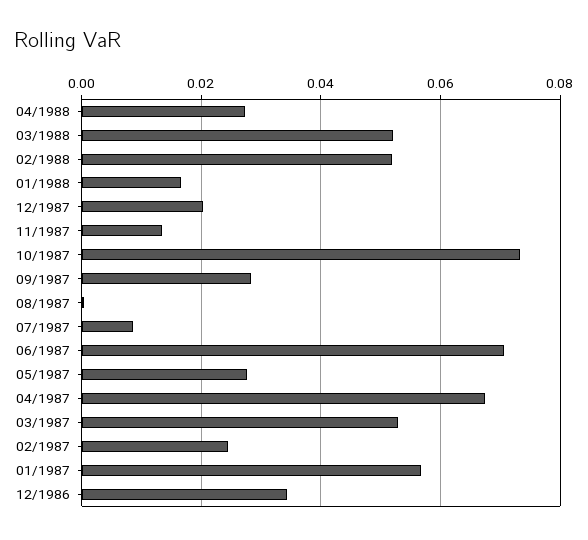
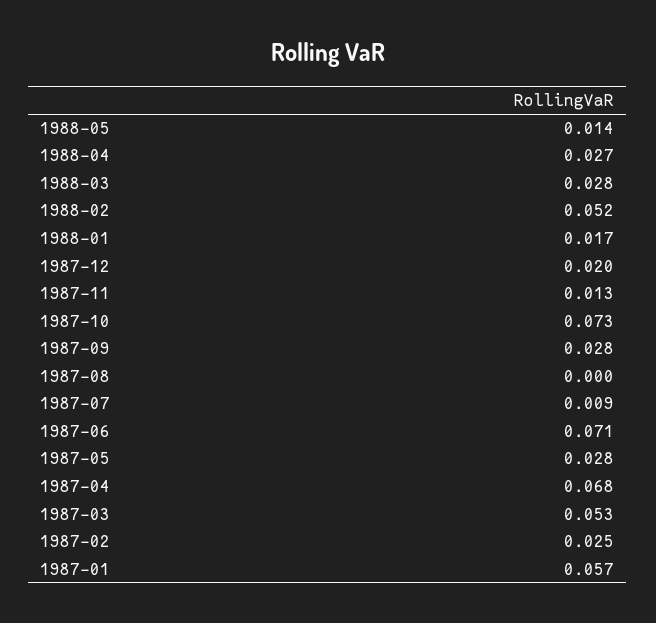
03/1988: 0.052 -> 0.028
12/1986: 0.034 -> none
1988-05: none -> 0.014

